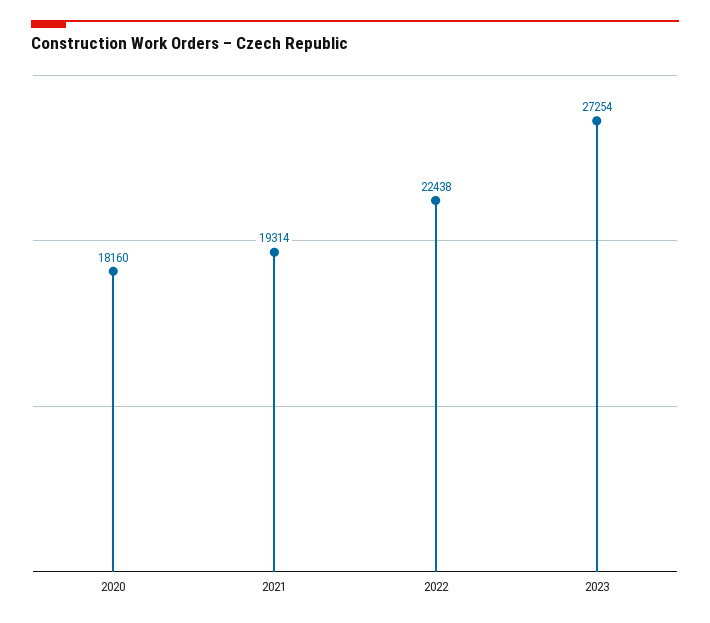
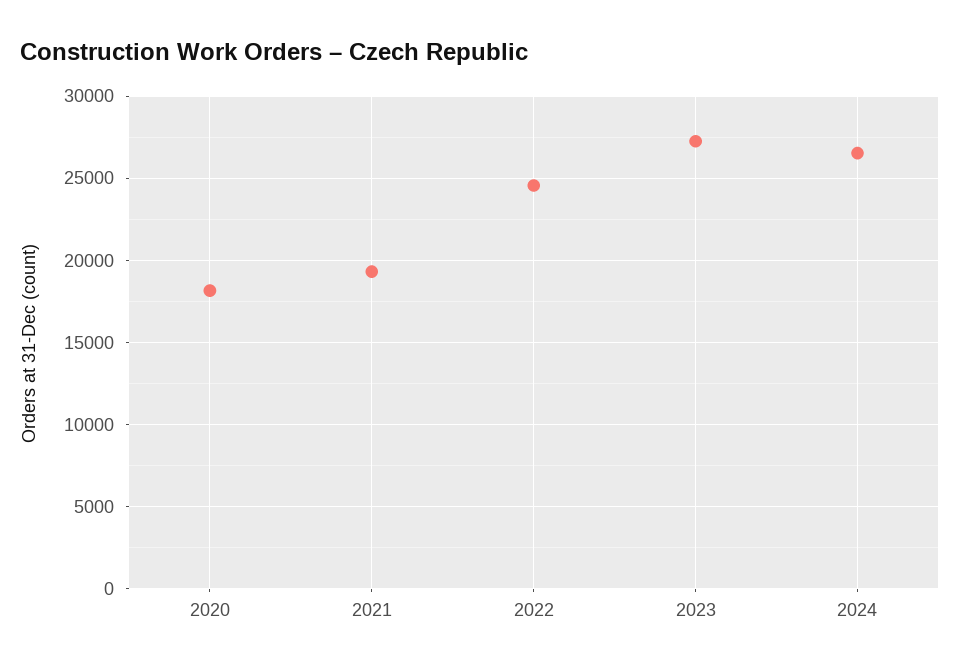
2022: 22438 -> 24500
2024: none -> 26500

